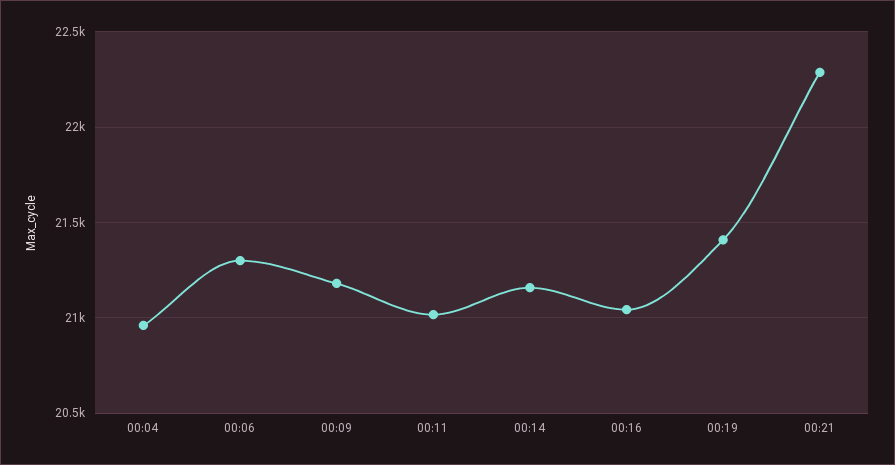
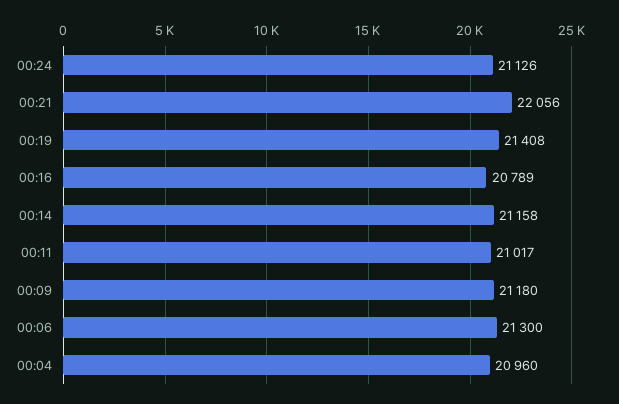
00:16: 21050 -> 20789
00:21: 22300 -> 22056
00:24: none -> 21126

